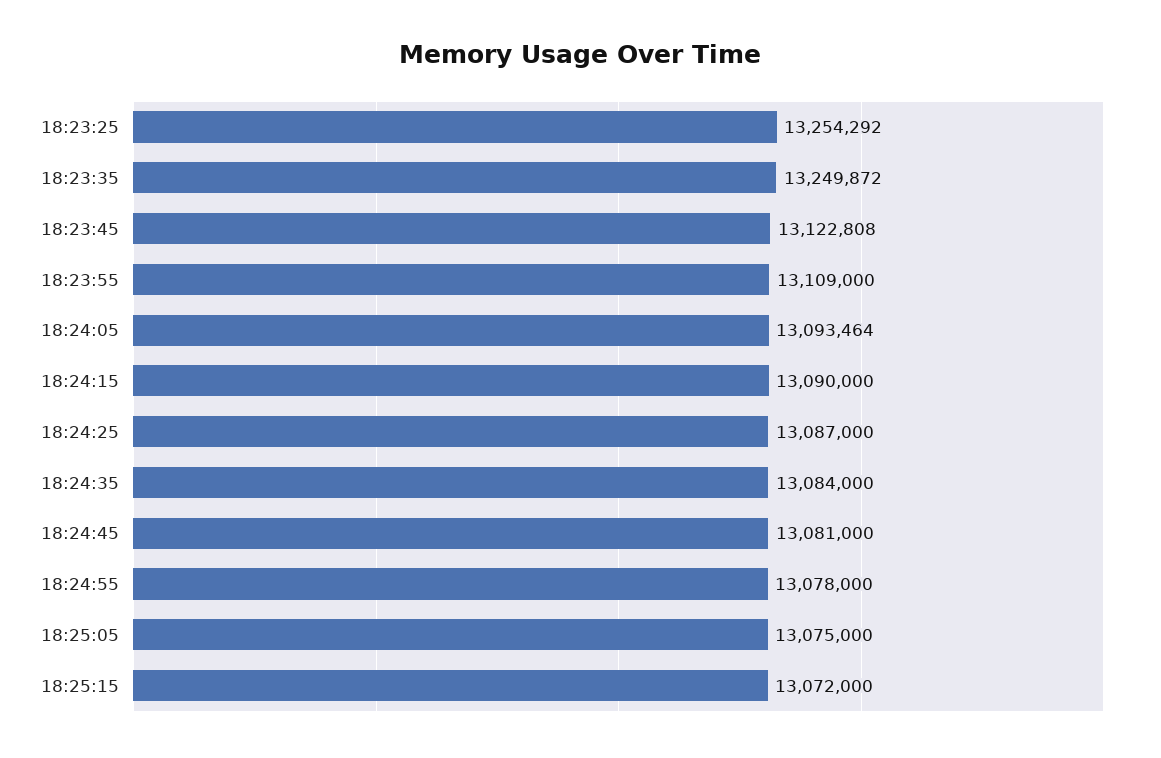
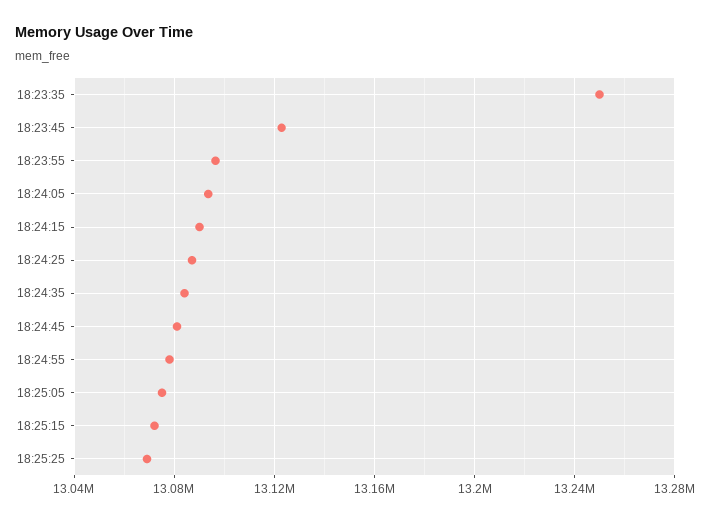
18:23:25: 13254292 -> none
18:23:55: 13109000 -> 13095000
18:25:25: none -> 13070000

